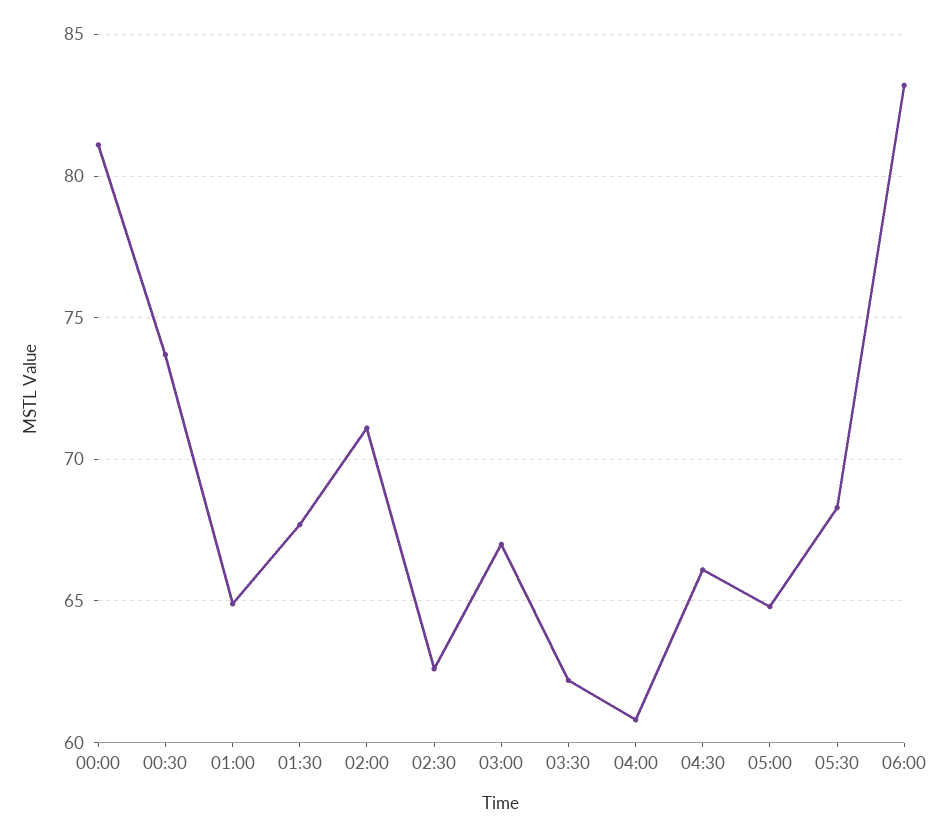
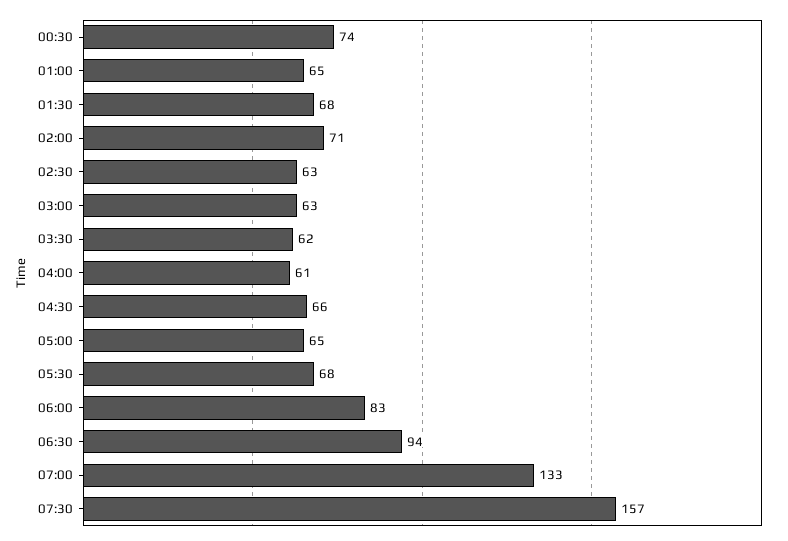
00:00: 81 -> none
03:00: 67 -> 63
06:30: none -> 94
07:00: none -> 133
07:30: none -> 157

